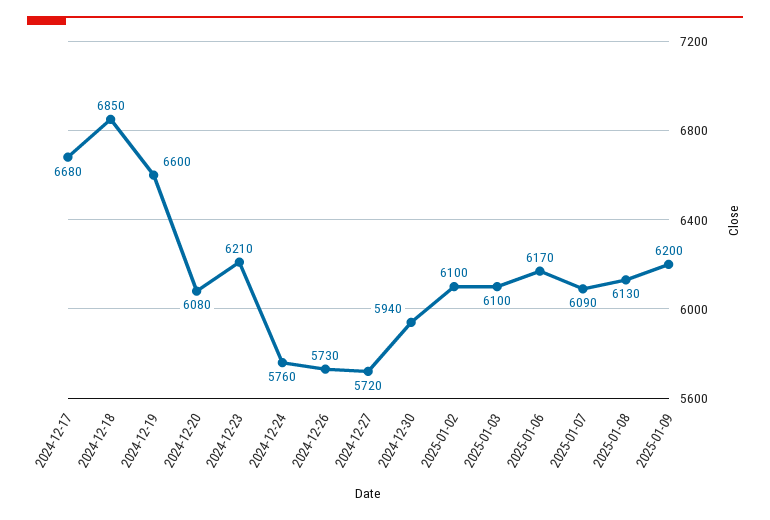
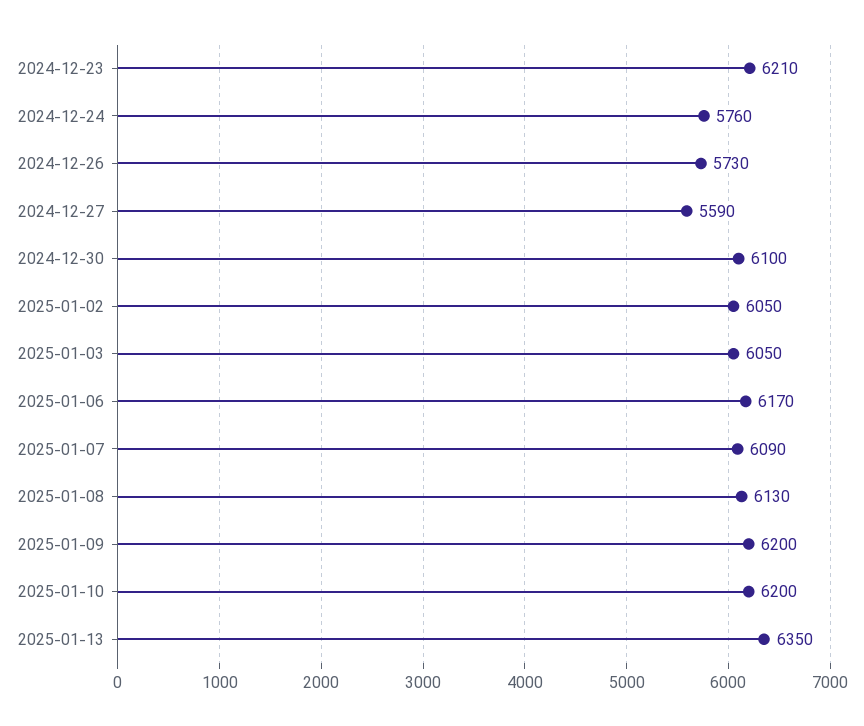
2024-12-17: 6680 -> none
2024-12-18: 6850 -> none
2024-12-19: 6600 -> none
2024-12-20: 6080 -> none
2024-12-27: 5720 -> 5590
2024-12-30: 5940 -> 6100
2025-01-02: 6100 -> 6050
2025-01-03: 6100 -> 6050
2025-01-10: none -> 6200
2025-01-13: none -> 6350

